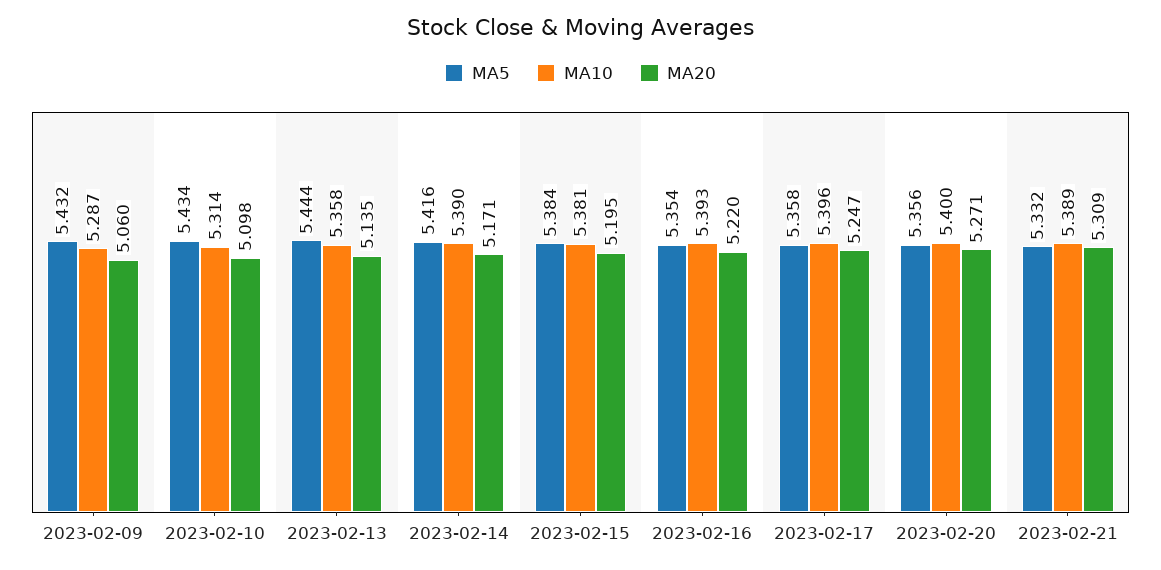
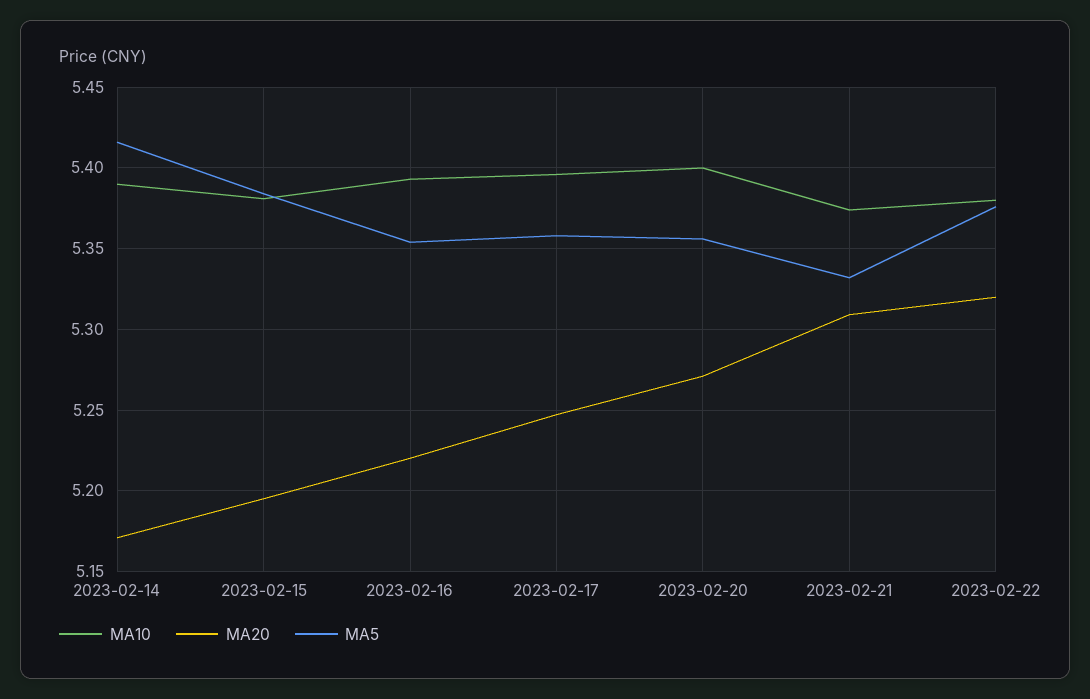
MA5, 2023-02-09: 5.432 -> none
MA10, 2023-02-09: 5.287 -> none
MA20, 2023-02-09: 5.06 -> none
MA5, 2023-02-10: 5.434 -> none
MA10, 2023-02-10: 5.314 -> none
MA20, 2023-02-10: 5.098 -> none
MA5, 2023-02-13: 5.444 -> none
MA10, 2023-02-13: 5.358 -> none
MA20, 2023-02-13: 5.135 -> none
MA10, 2023-02-21: 5.389 -> 5.375
MA10, 2023-02-22: none -> 5.38
MA20, 2023-02-22: none -> 5.32
MA5, 2023-02-22: none -> 5.375

